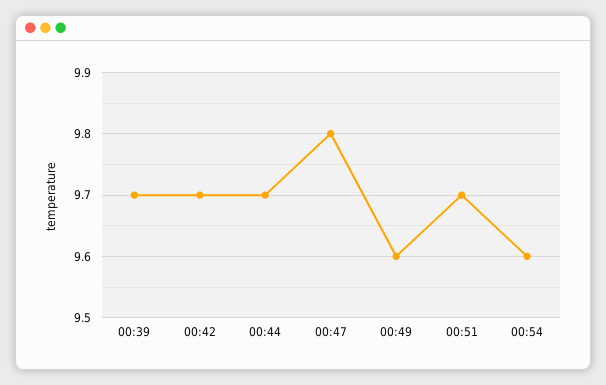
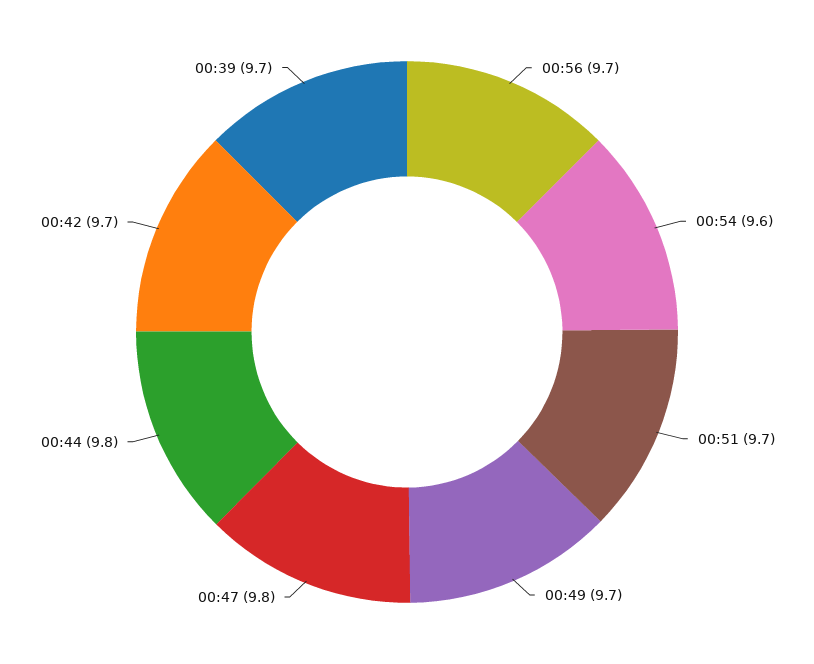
00:44: 9.7 -> 9.8
00:49: 9.6 -> 9.7
00:56: none -> 9.7

